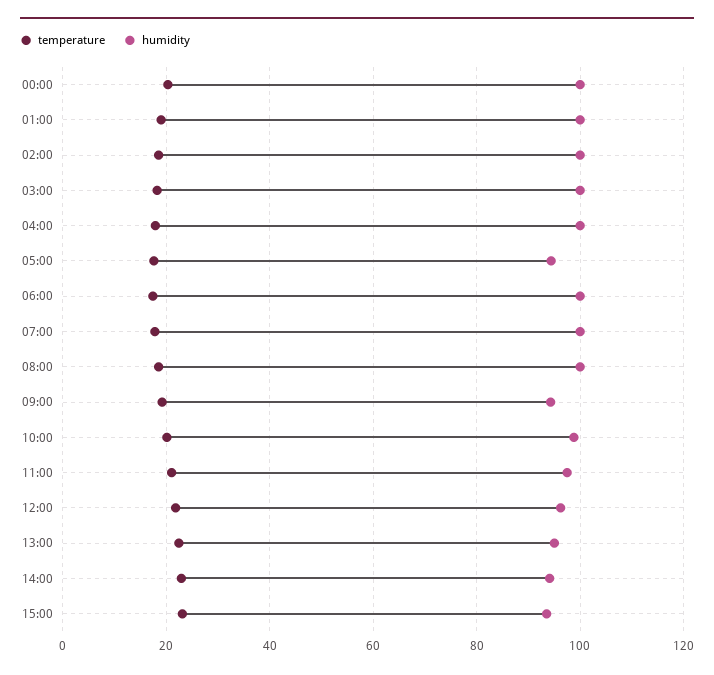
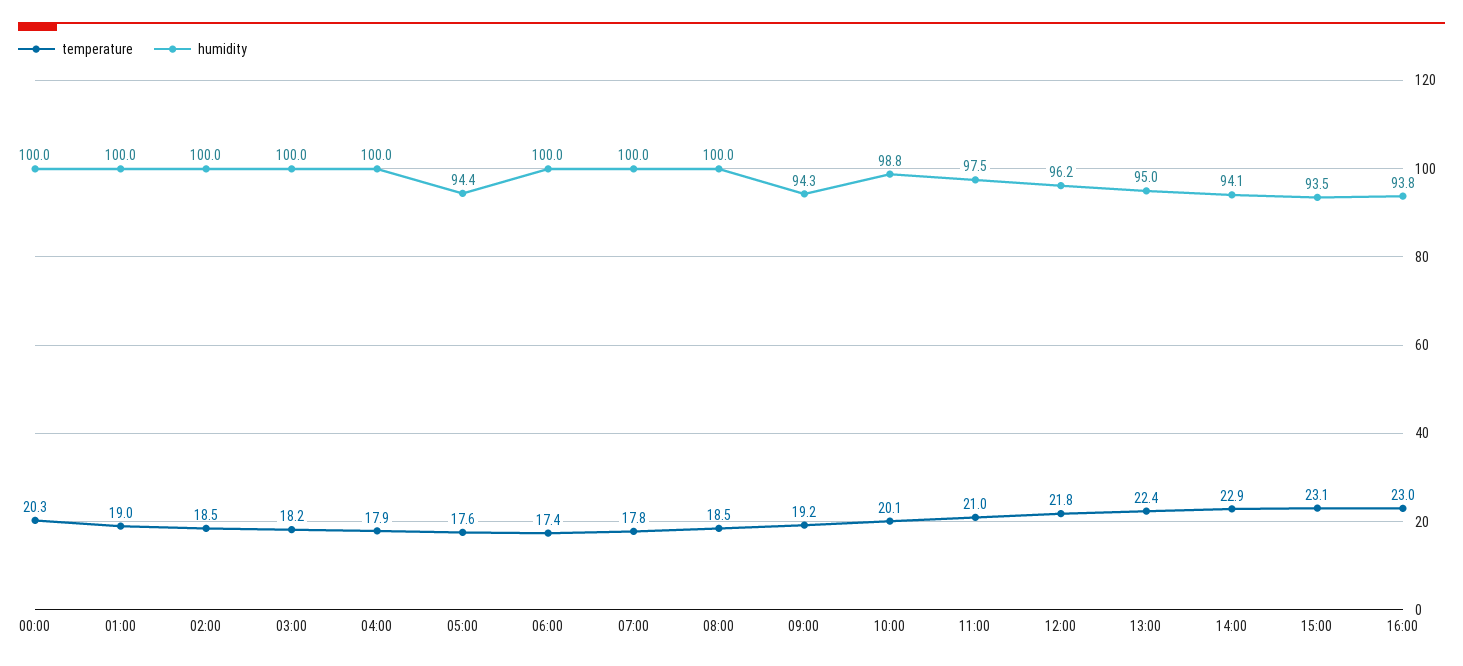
temperature, 16:00: none -> 23
humidity, 16:00: none -> 93.8

